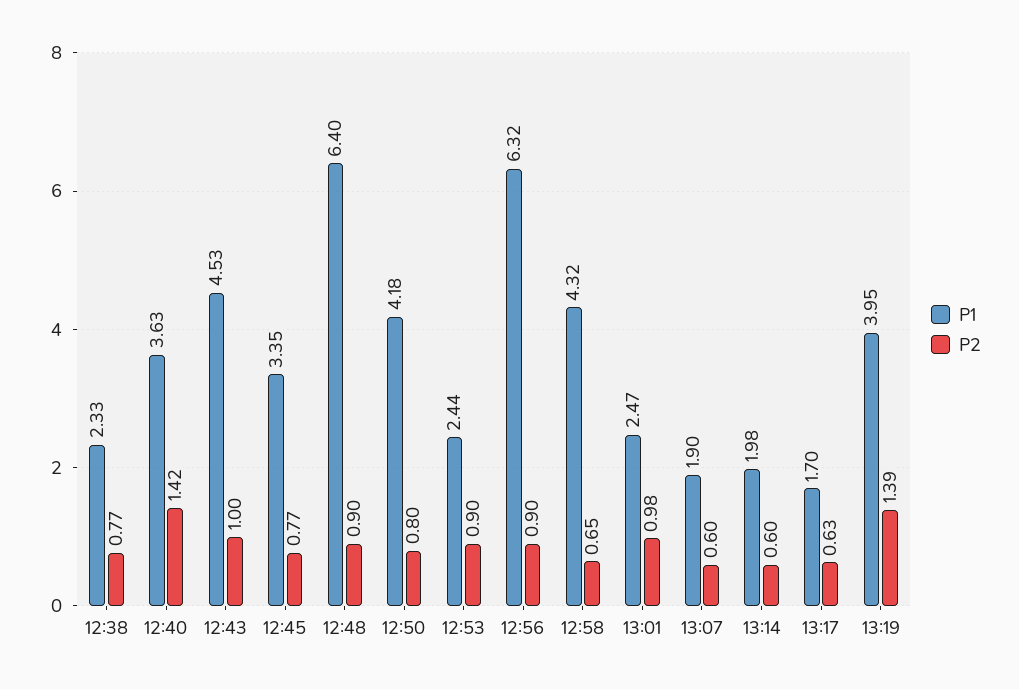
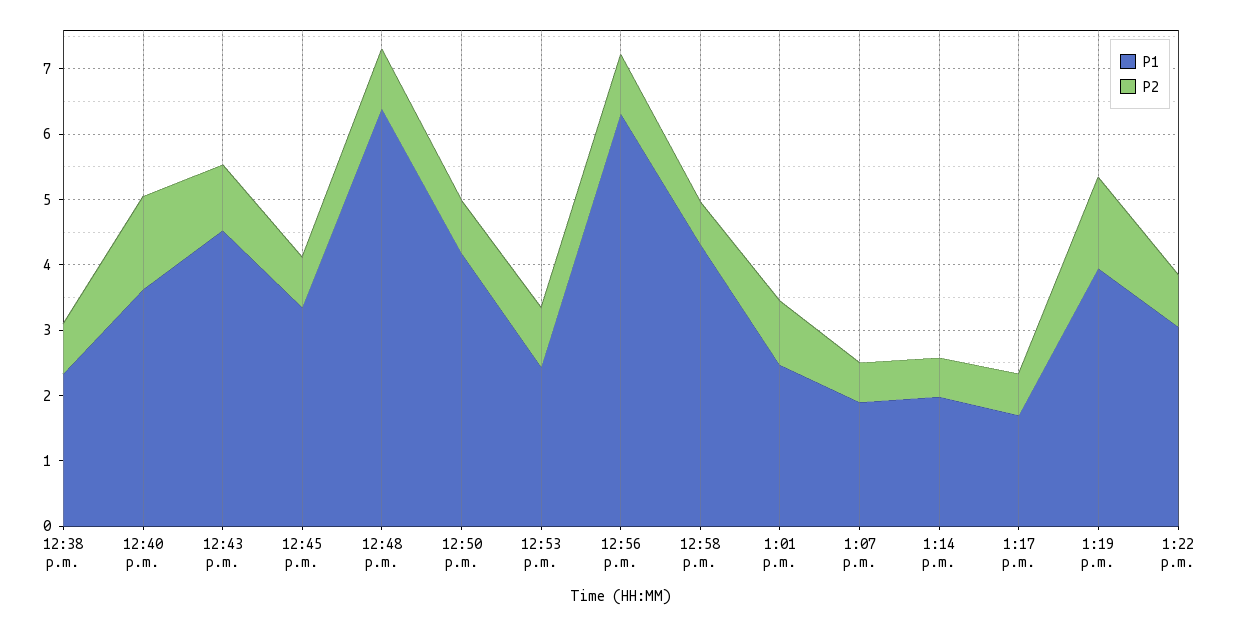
P1, 1:22 p.m.: none -> 3
P2, 1:22 p.m.: none -> 0.8

